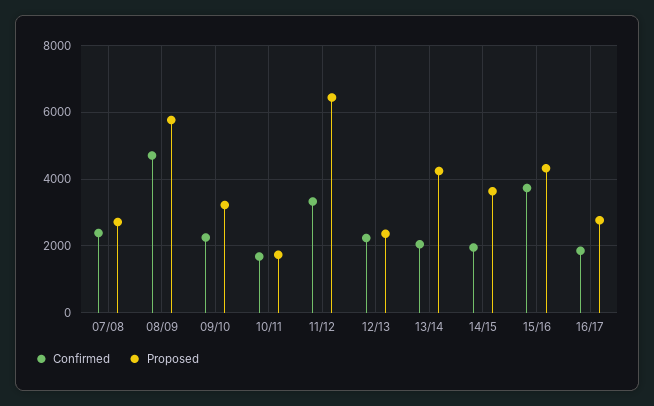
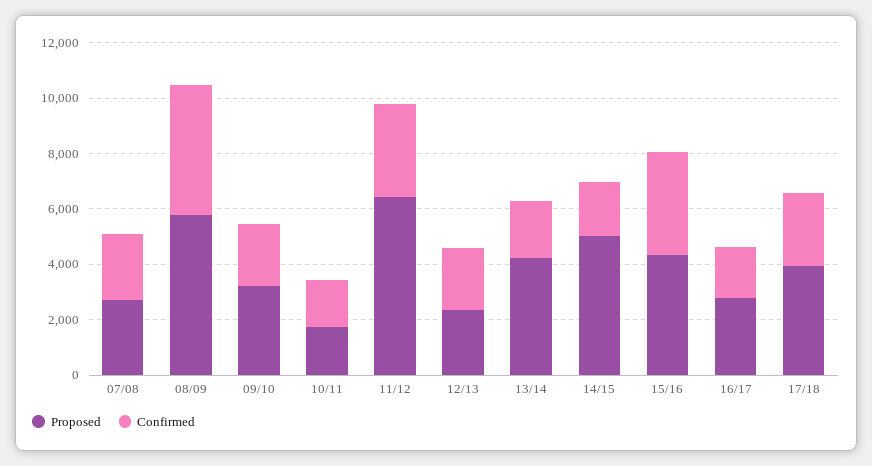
Proposed, 14/15: 3600 -> 5000
Proposed, 17/18: none -> 4000
Confirmed, 17/18: none -> 2500

